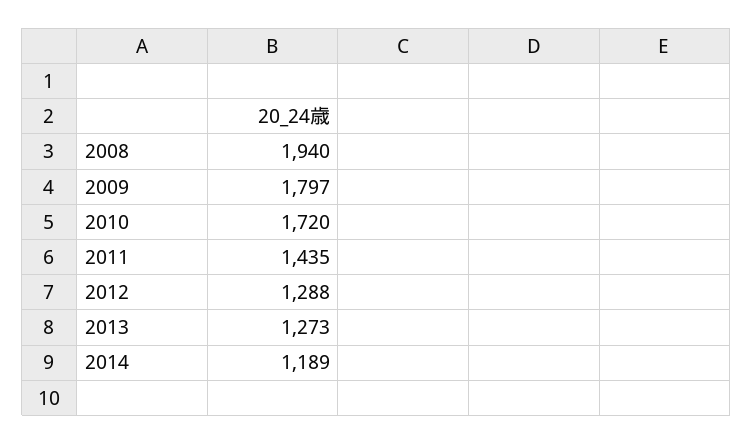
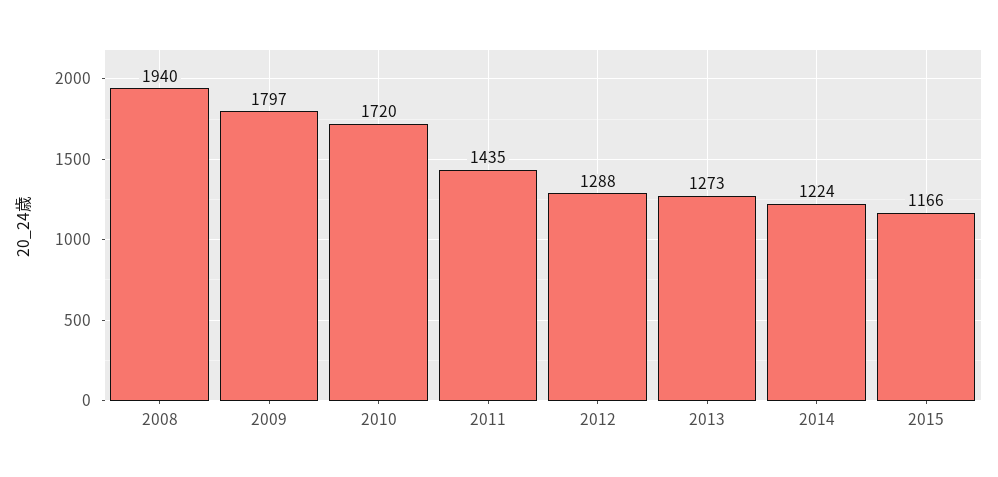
2014: 1189 -> 1224
2015: none -> 1166

